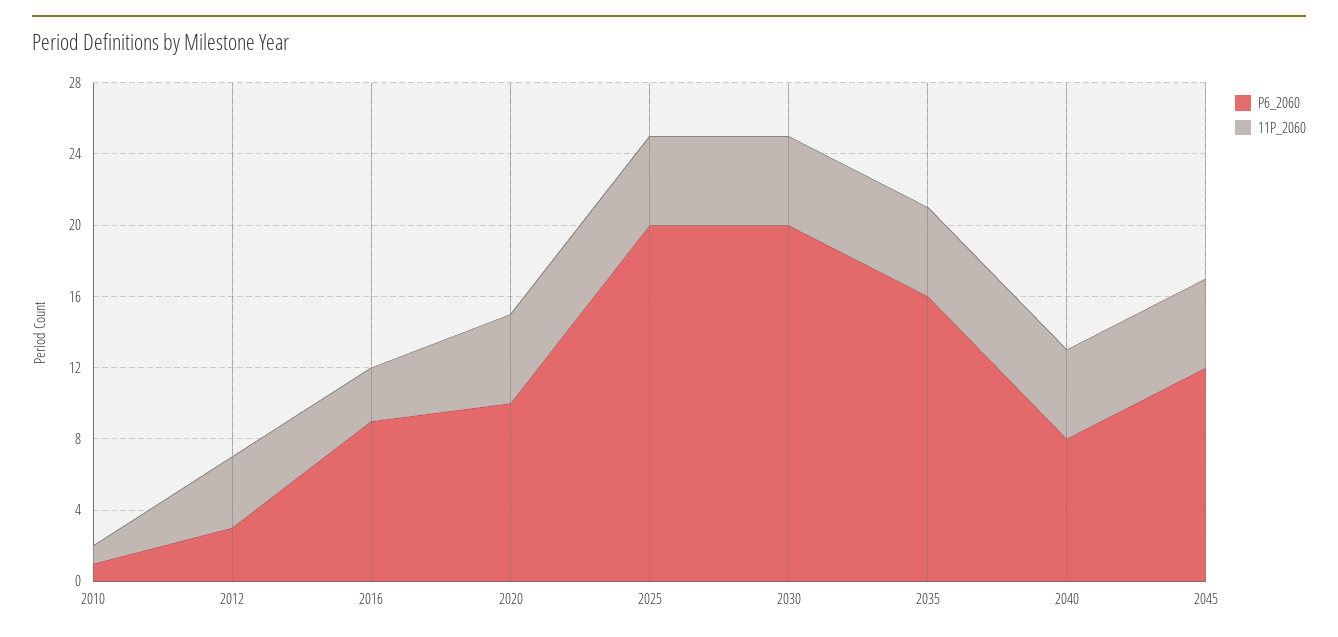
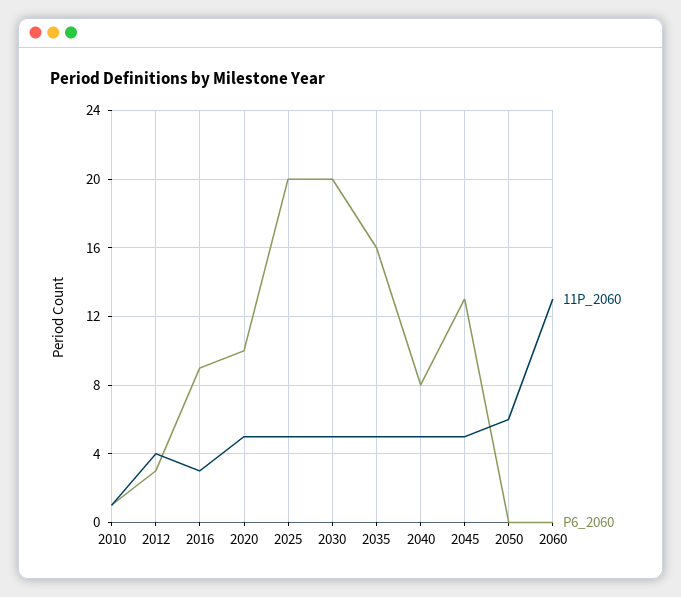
P6_2060, 2045: 12 -> 13
11P_2060, 2050: none -> 6
P6_2060, 2050: none -> 0
11P_2060, 2060: none -> 13
P6_2060, 2060: none -> 0

